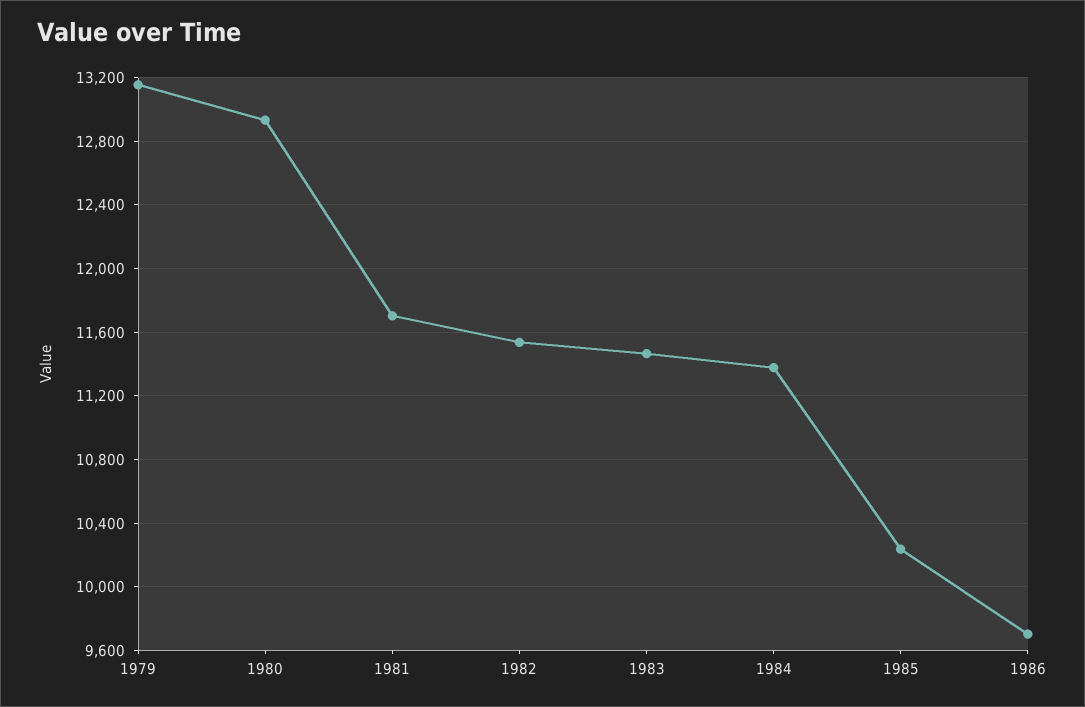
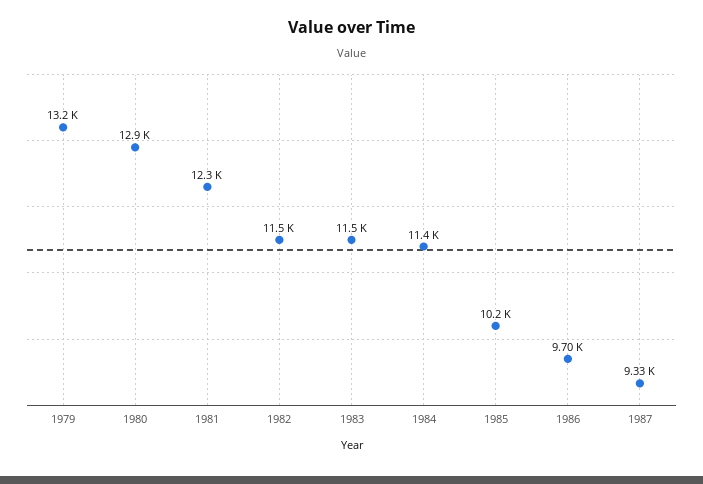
1981: 11700 -> 12300
1987: none -> 9330

